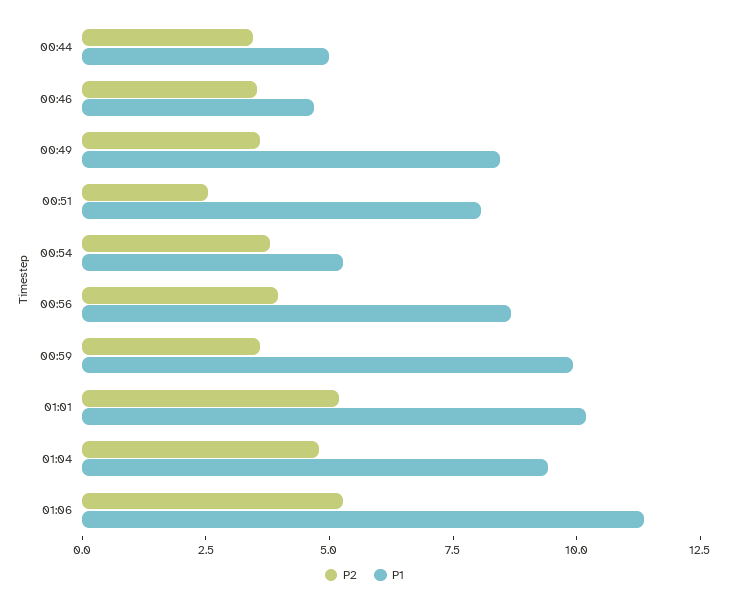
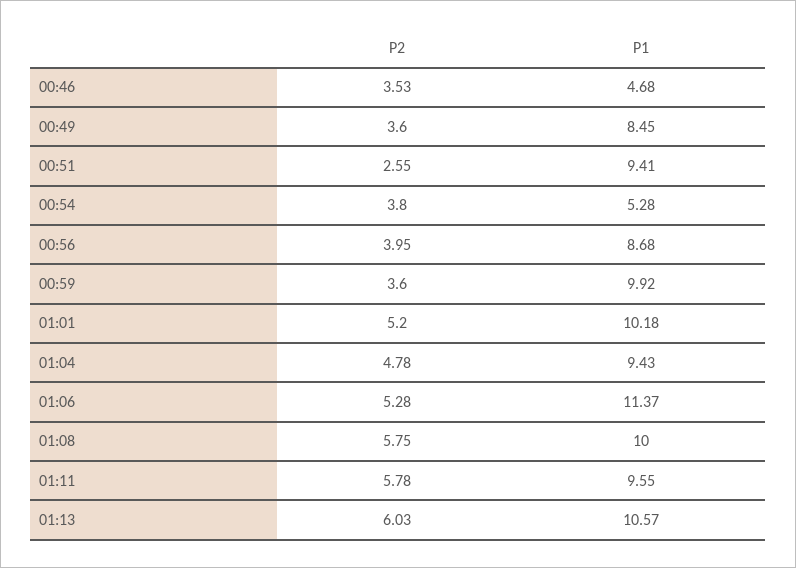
P2, 00:44: 3.5 -> none
P1, 00:44: 5 -> none
P1, 00:51: 8 -> 9.41
P2, 01:08: none -> 5.75
P1, 01:08: none -> 10
P2, 01:11: none -> 5.78
P1, 01:11: none -> 9.55
P2, 01:13: none -> 6.03
P1, 01:13: none -> 10.57

